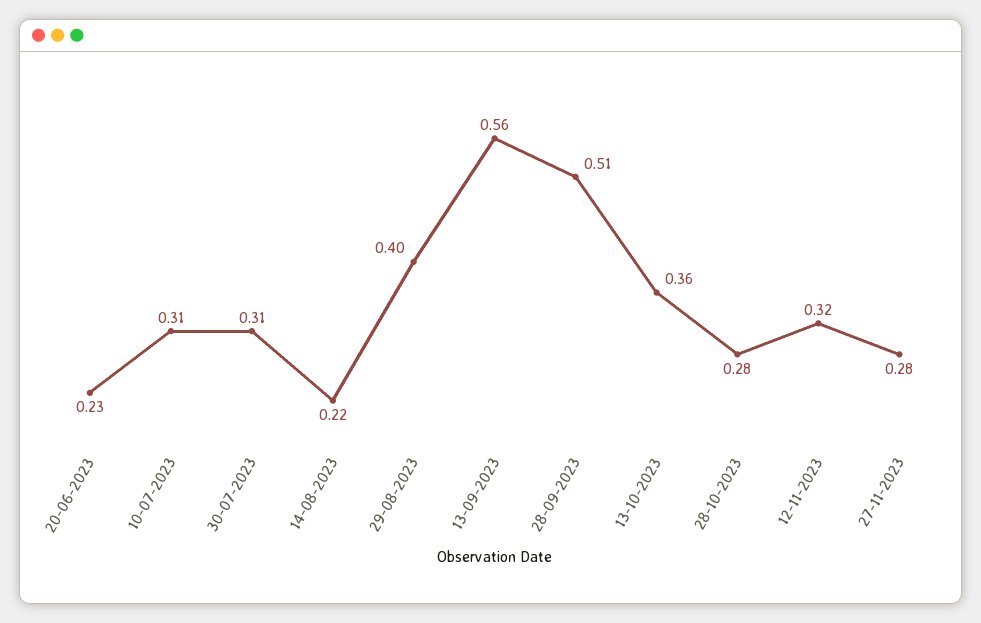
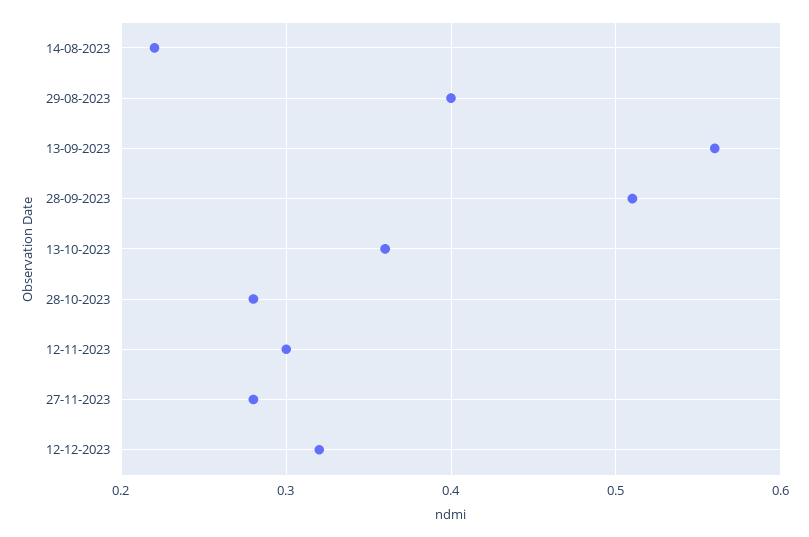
20-06-2023: 0.23 -> none
10-07-2023: 0.31 -> none
30-07-2023: 0.31 -> none
12-11-2023: 0.32 -> 0.3
12-12-2023: none -> 0.32

